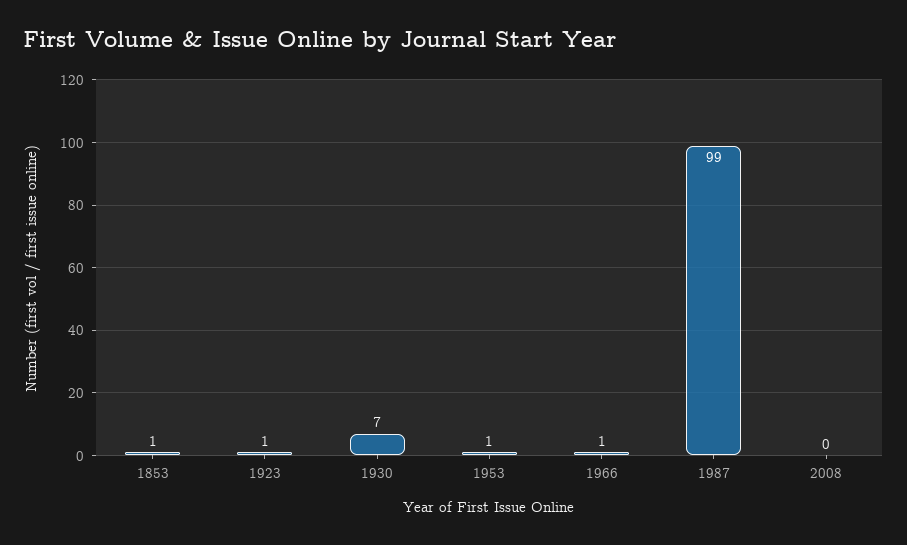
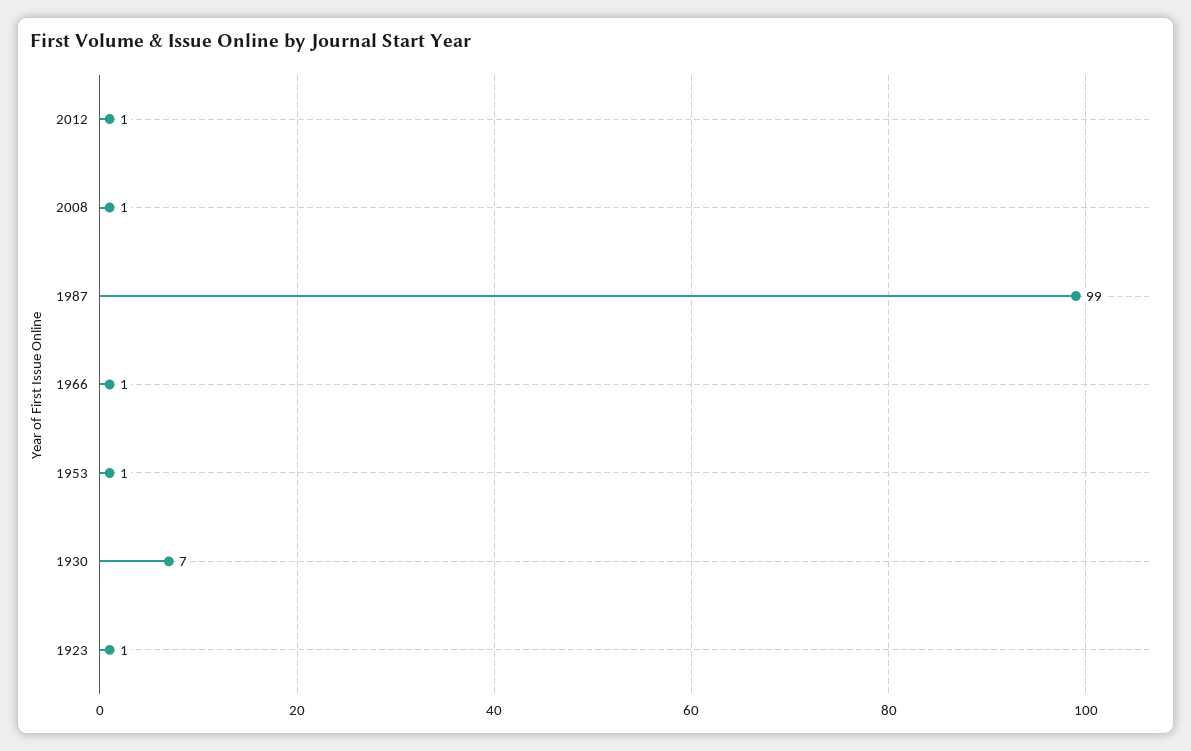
1853: 1 -> none
2008: 0 -> 1
2012: none -> 1

